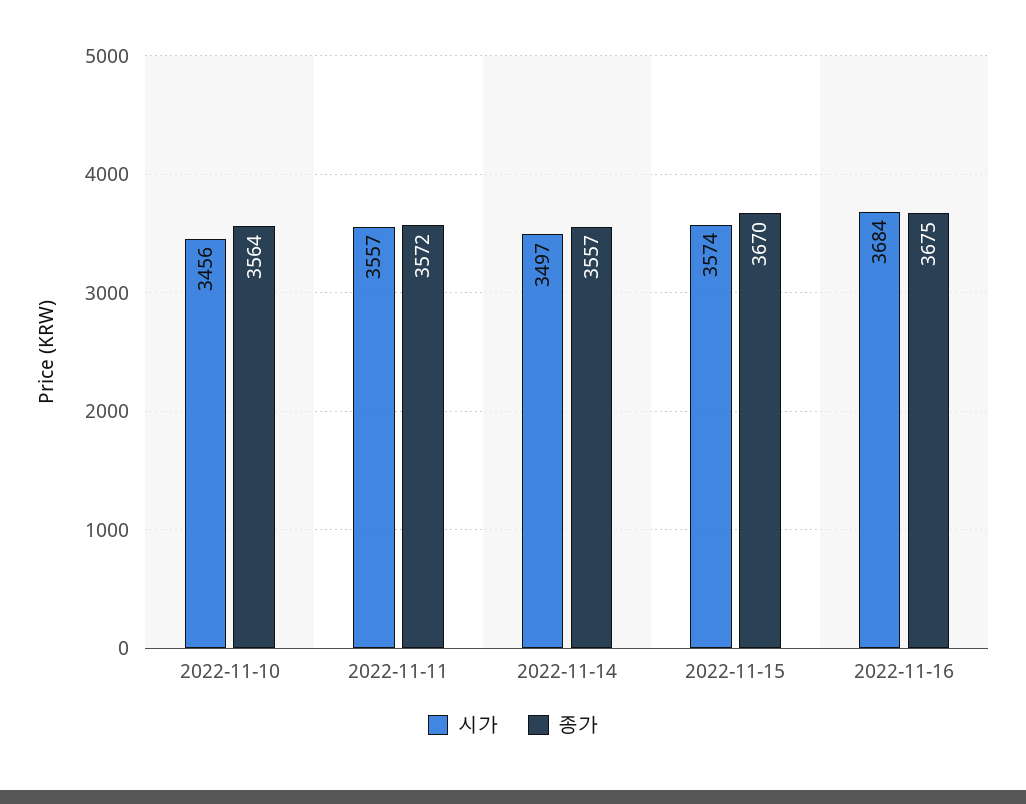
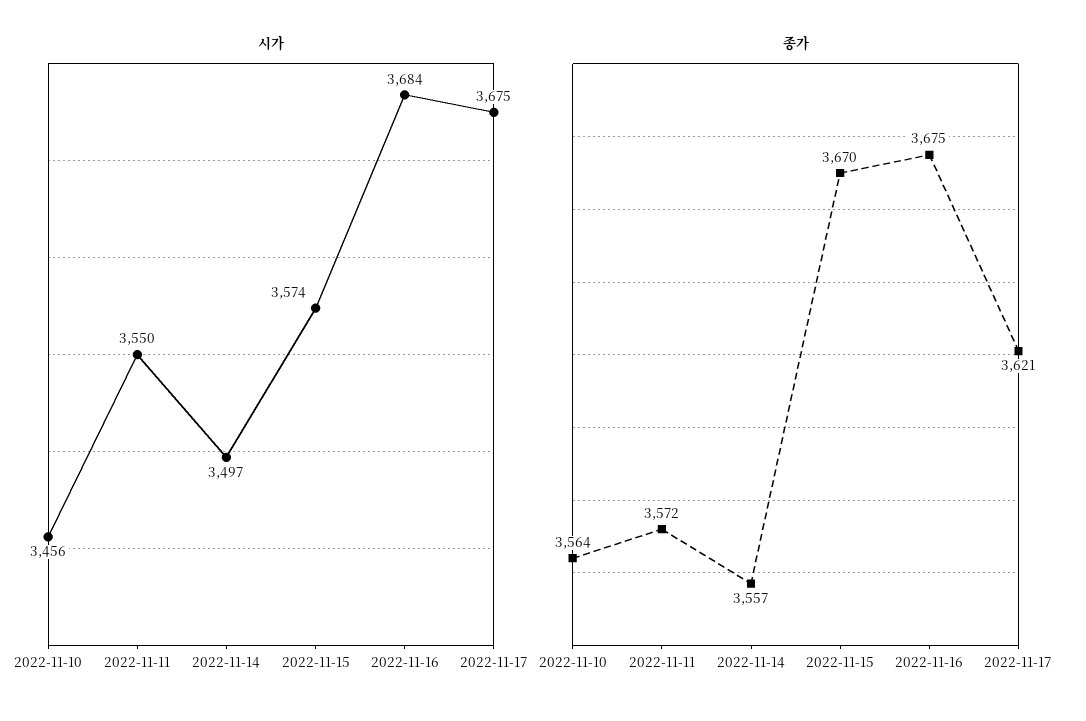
시가, 2022-11-11: 3557 -> 3550
시가, 2022-11-17: none -> 3675
종가, 2022-11-17: none -> 3621

